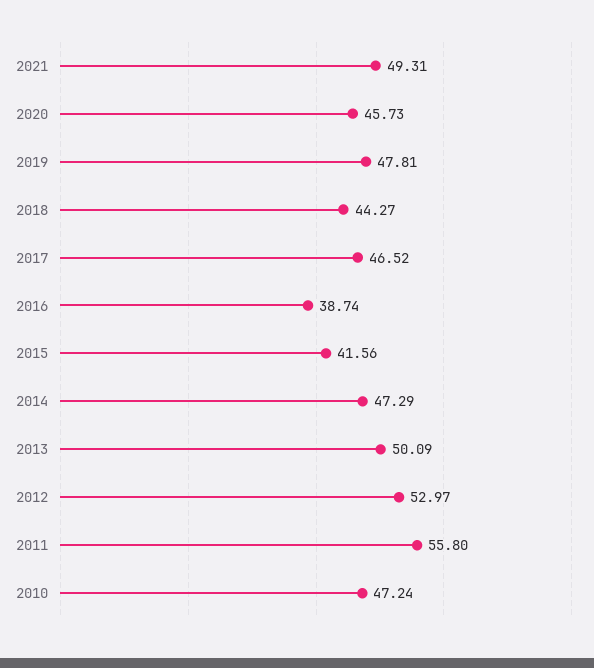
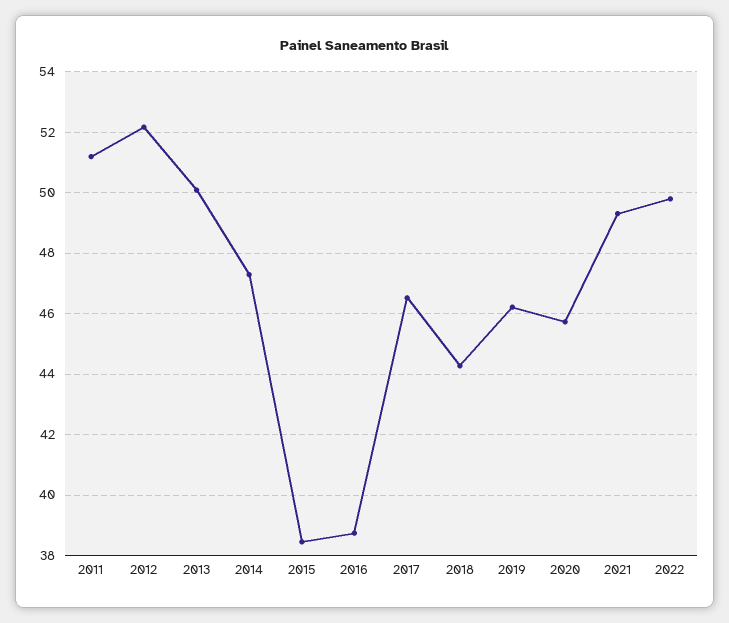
2019: 47.81 -> 46.2
2015: 41.56 -> 38.4
2012: 52.97 -> 52.2
2011: 55.8 -> 51.2
2010: 47.24 -> none
2022: none -> 49.8

